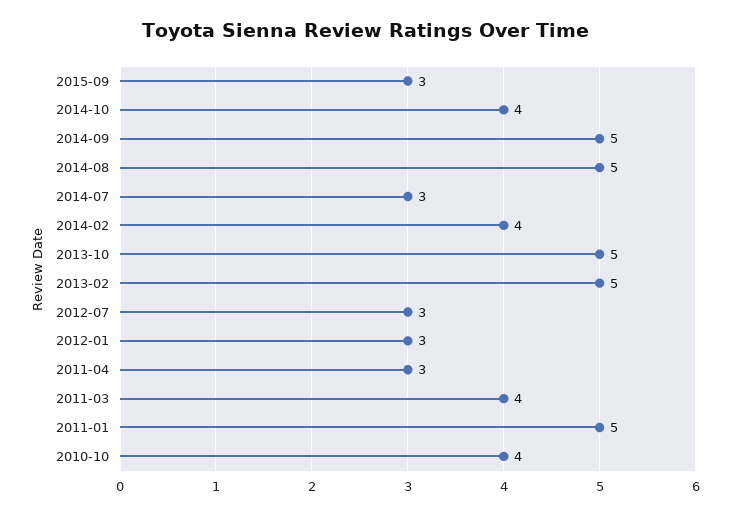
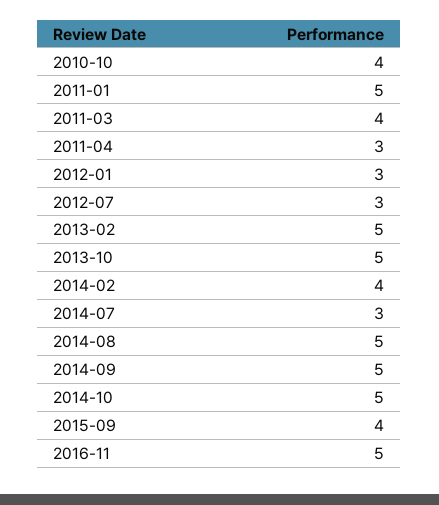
2015-09: 3 -> 4
2014-10: 4 -> 5
2016-11: none -> 5

